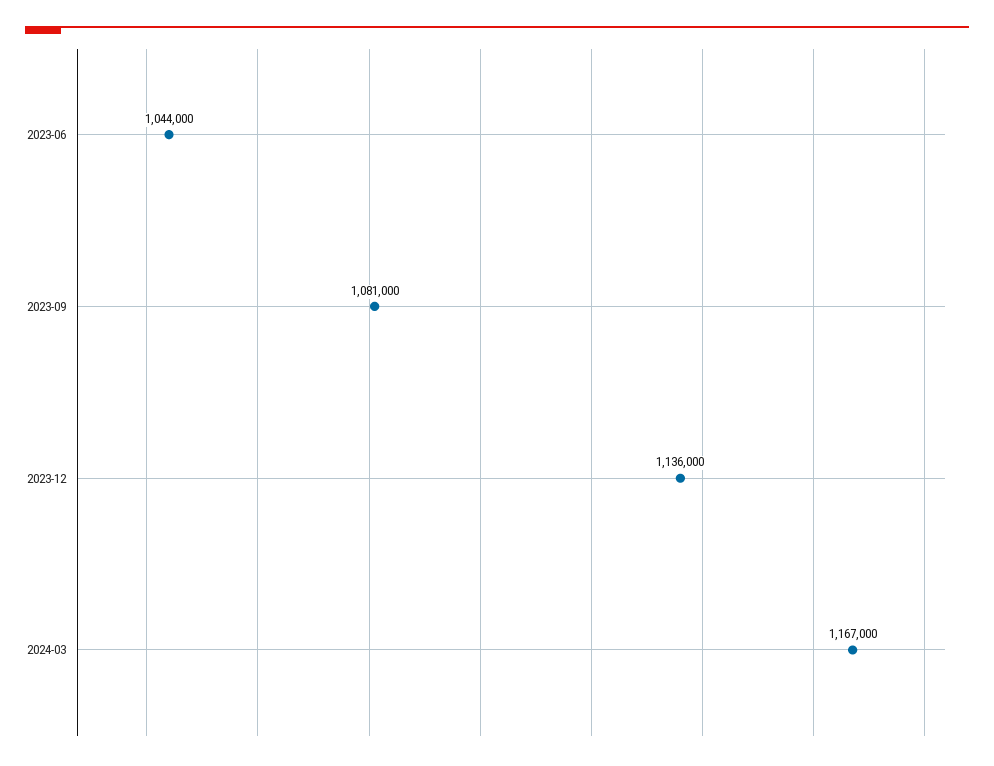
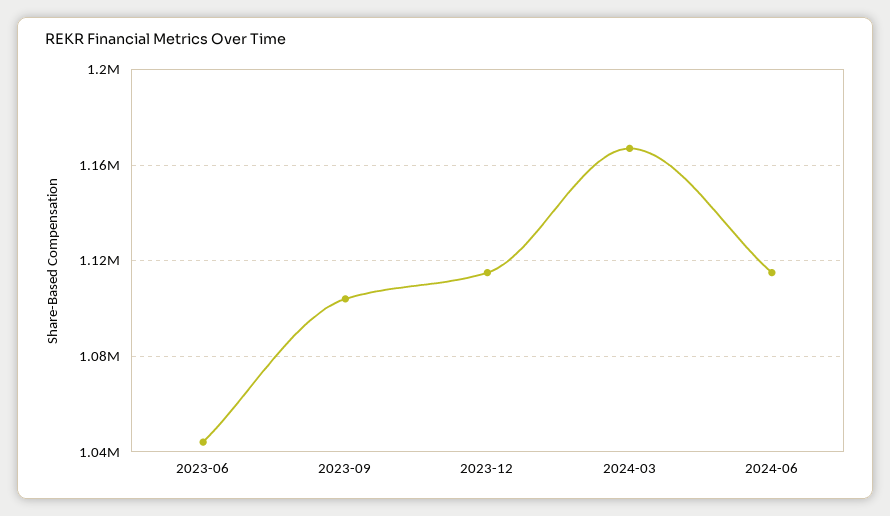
2023-09: 1081000 -> 1105000
2023-12: 1136000 -> 1115000
2024-06: none -> 1115000

